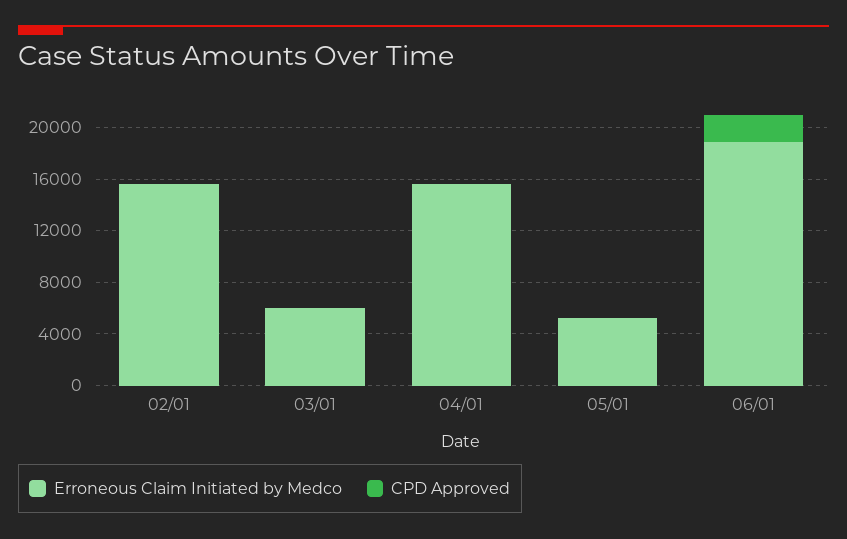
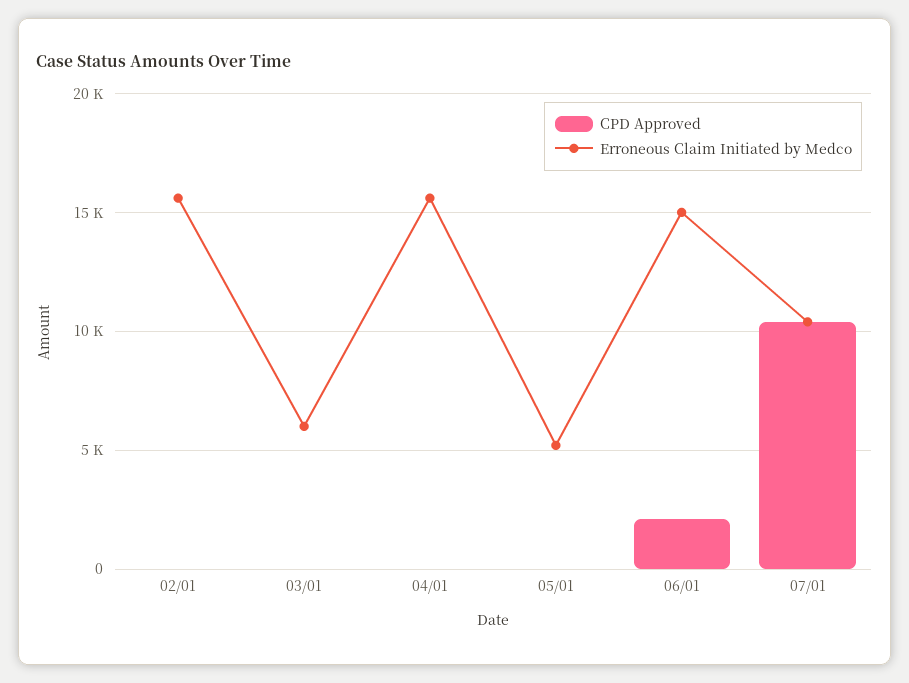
Erroneous Claim Initiated by Medco, 06/01: 19000 -> 15000
CPD Approved, 07/01: none -> 10500
Erroneous Claim Initiated by Medco, 07/01: none -> 10500

